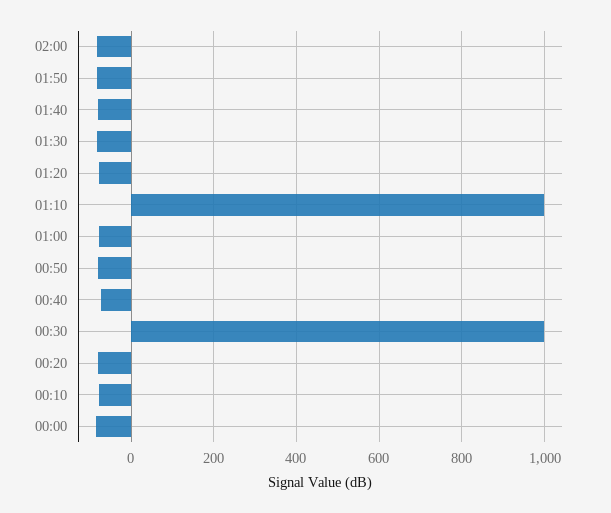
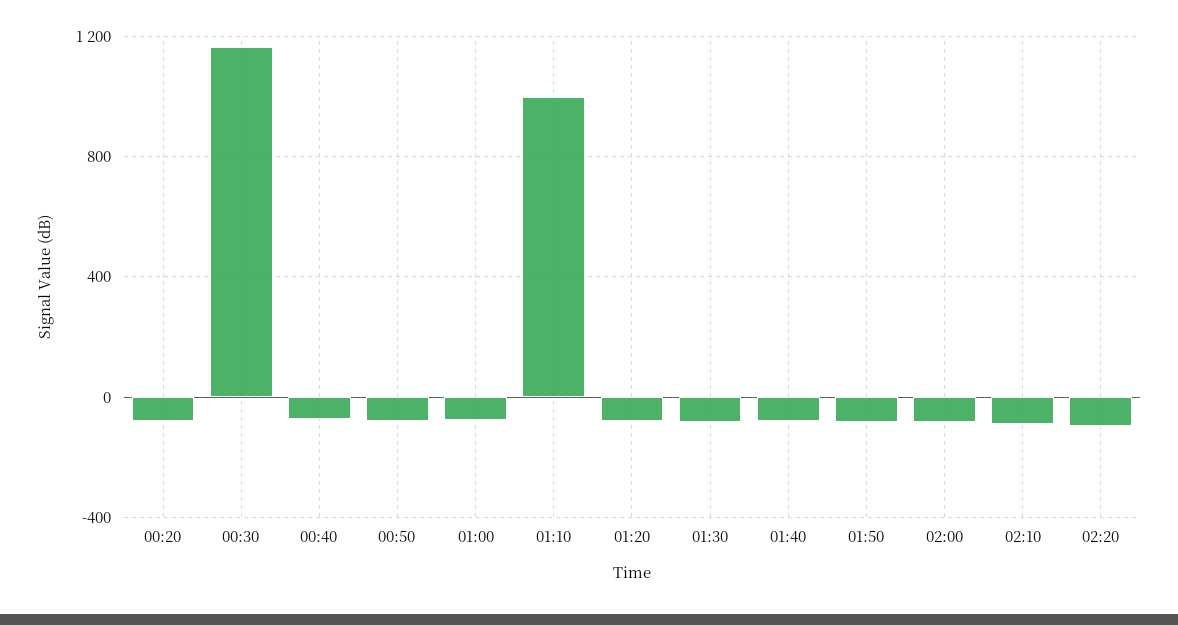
00:30: 1000 -> 1150
00:10: -80 -> none
00:00: -80 -> none
02:10: none -> -100
02:20: none -> -100

